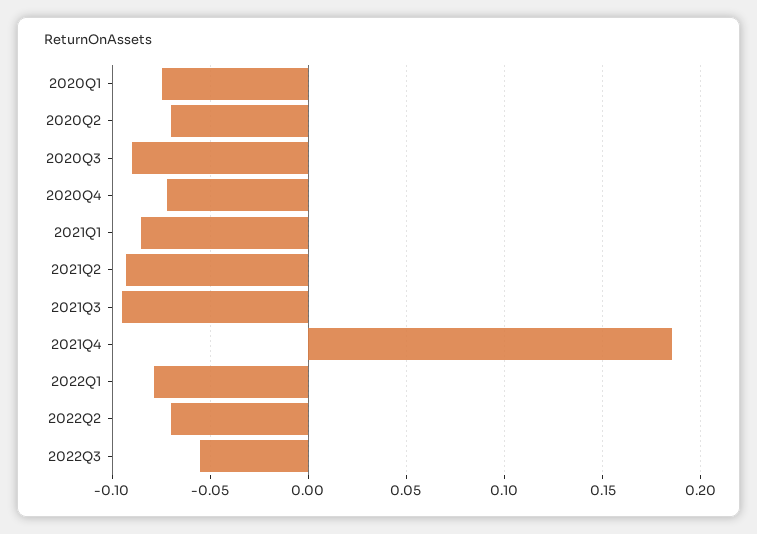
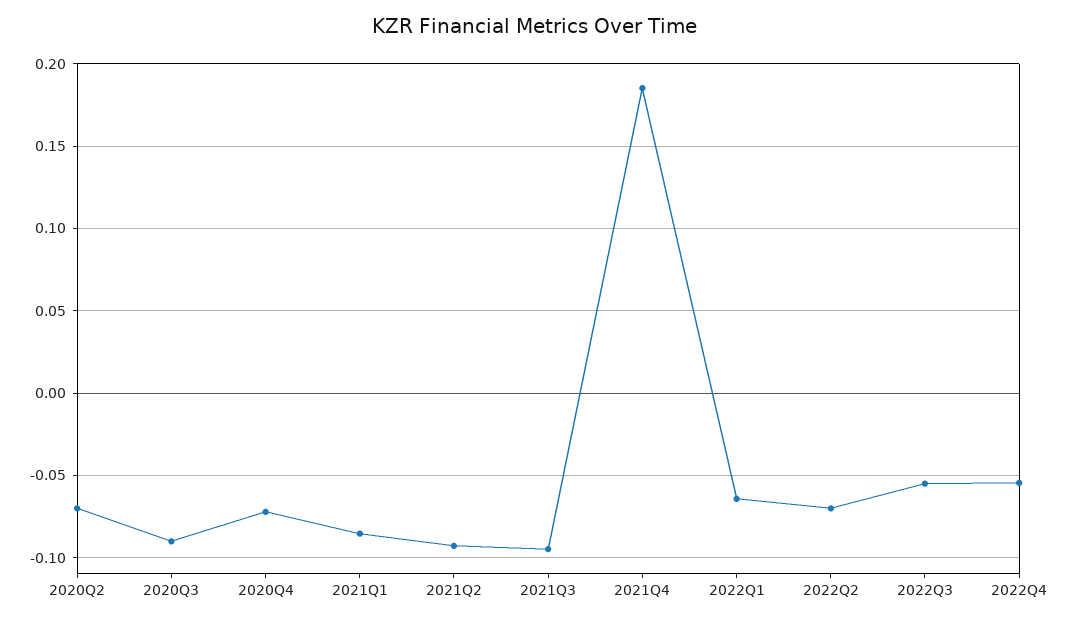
2020Q1: -0.075 -> none
2022Q1: -0.08 -> -0.065
2022Q4: none -> -0.055

